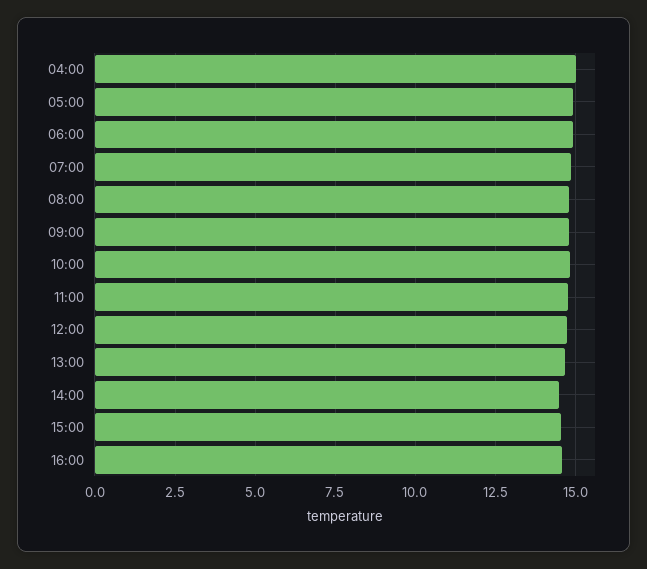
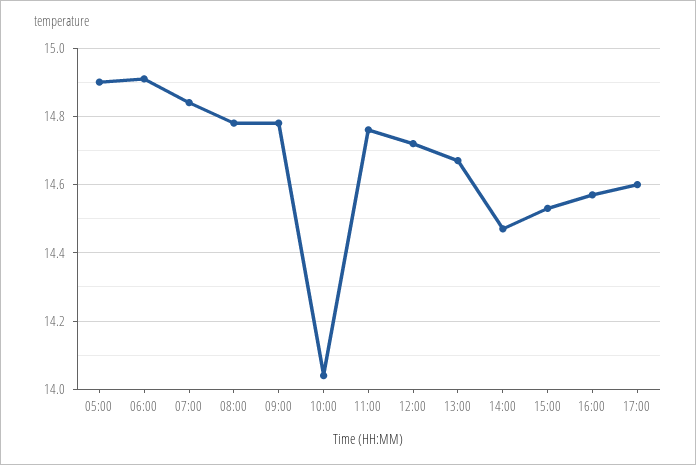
04:00: 15 -> none
10:00: 14.75 -> 14.05
17:00: none -> 14.6

